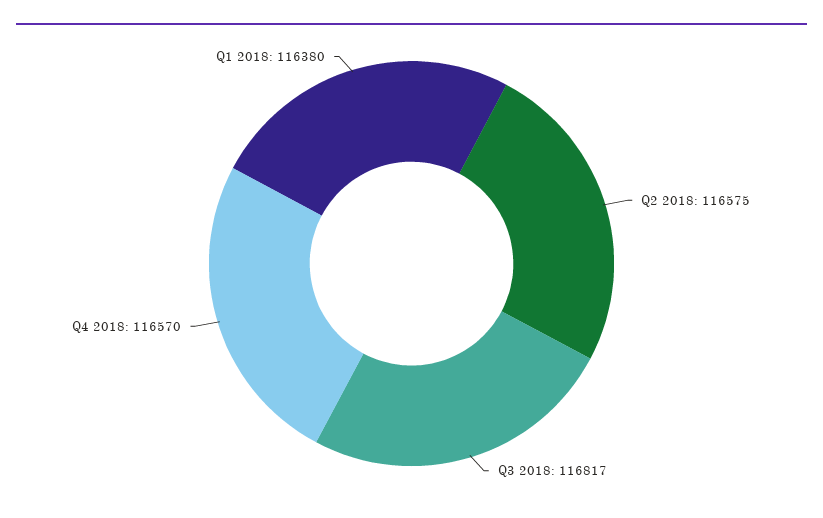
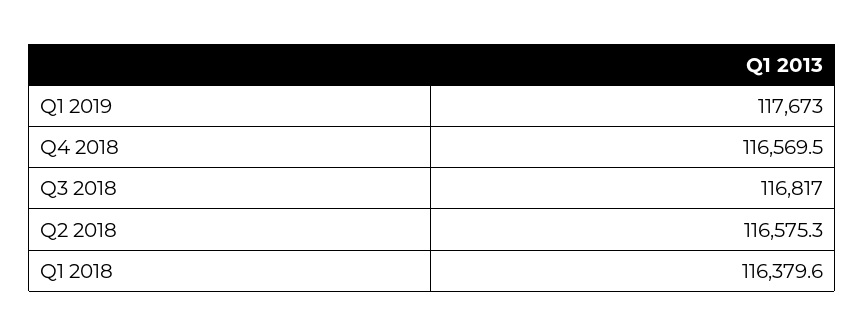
Q1 2019: none -> 117673

